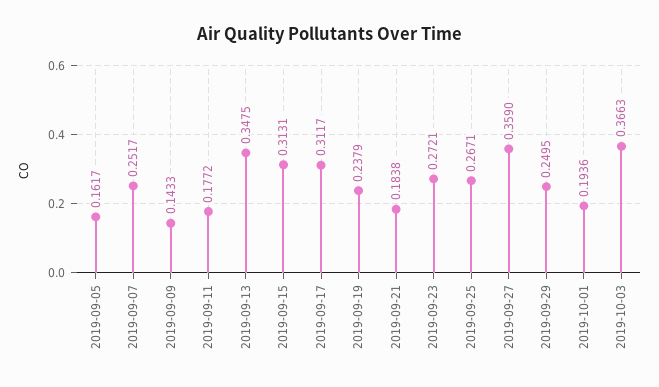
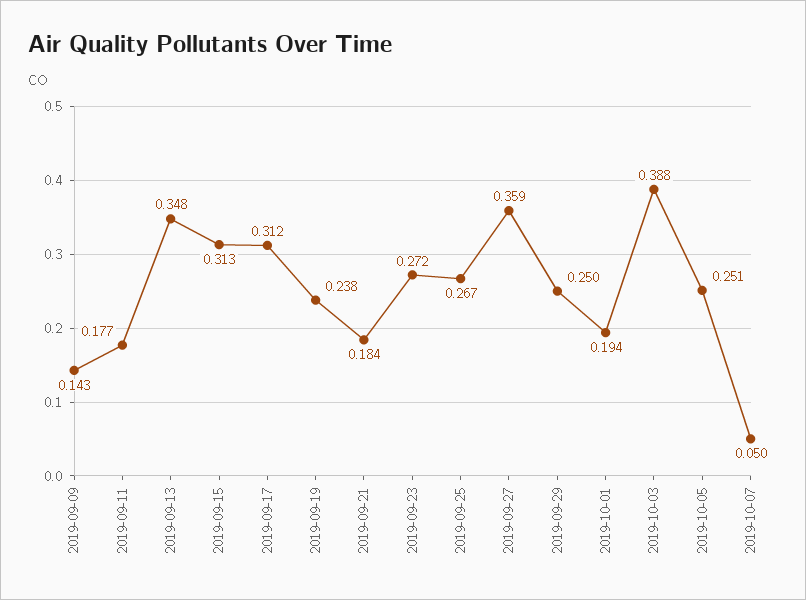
2019-09-05: 0.1617 -> none
2019-09-07: 0.2517 -> none
2019-10-03: 0.3663 -> 0.388
2019-10-05: none -> 0.251
2019-10-07: none -> 0.05

